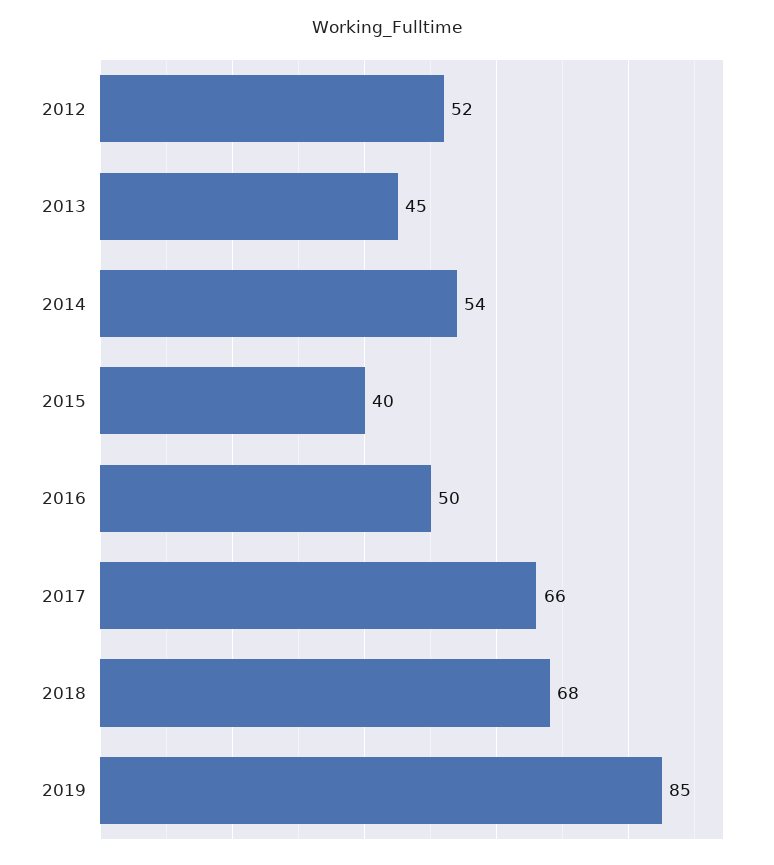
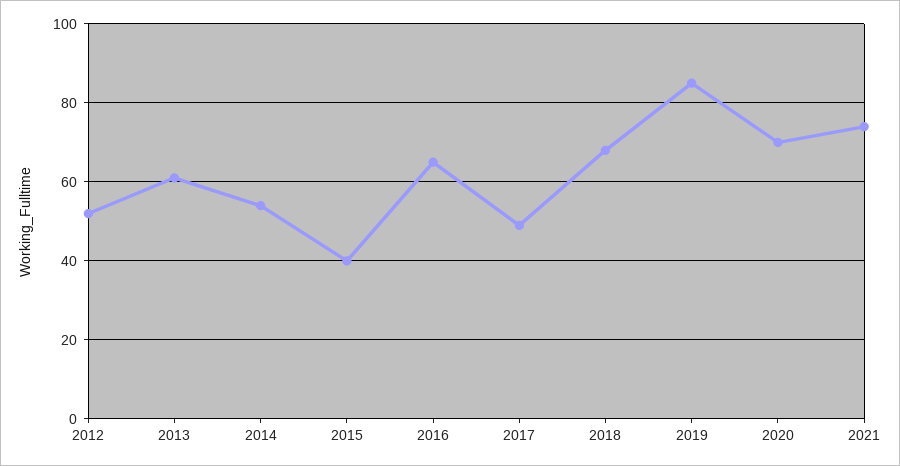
2013: 45 -> 60
2016: 50 -> 65
2017: 66 -> 50
2020: none -> 70
2021: none -> 75

